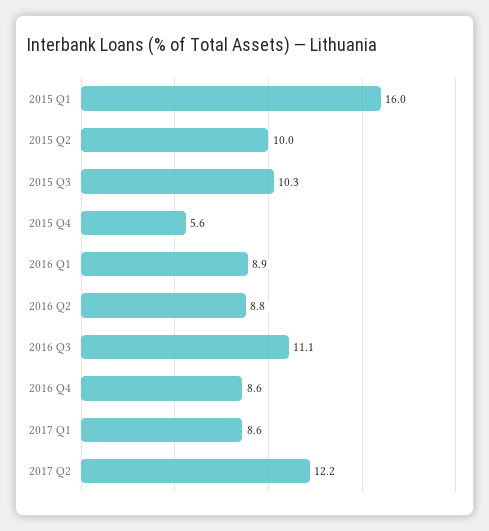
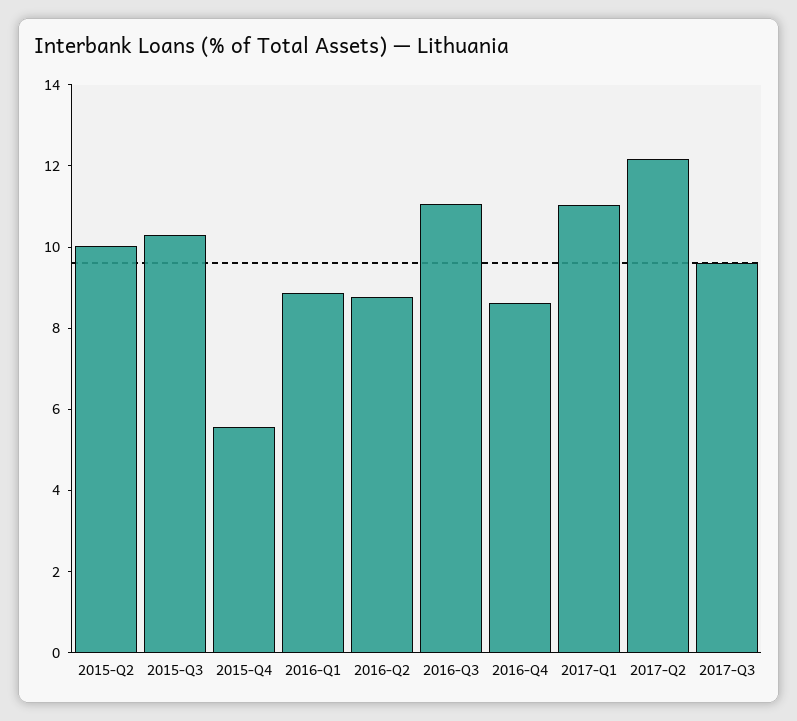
2015 Q1: 16 -> none
2017 Q1: 8.6 -> 11
2017-Q3: none -> 9.5

